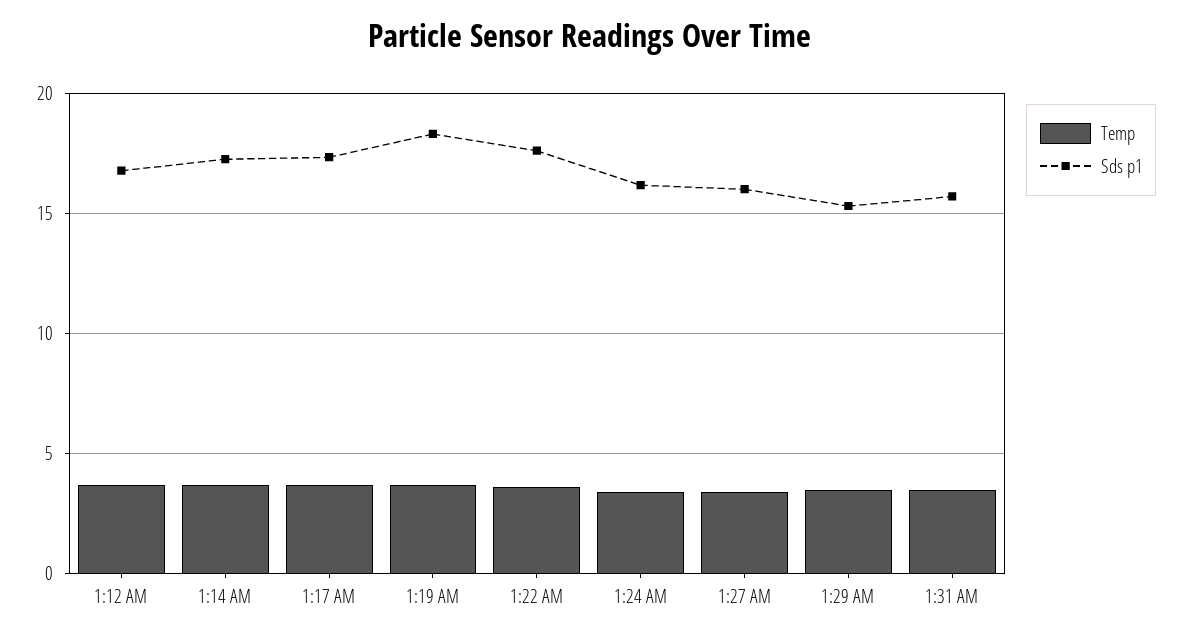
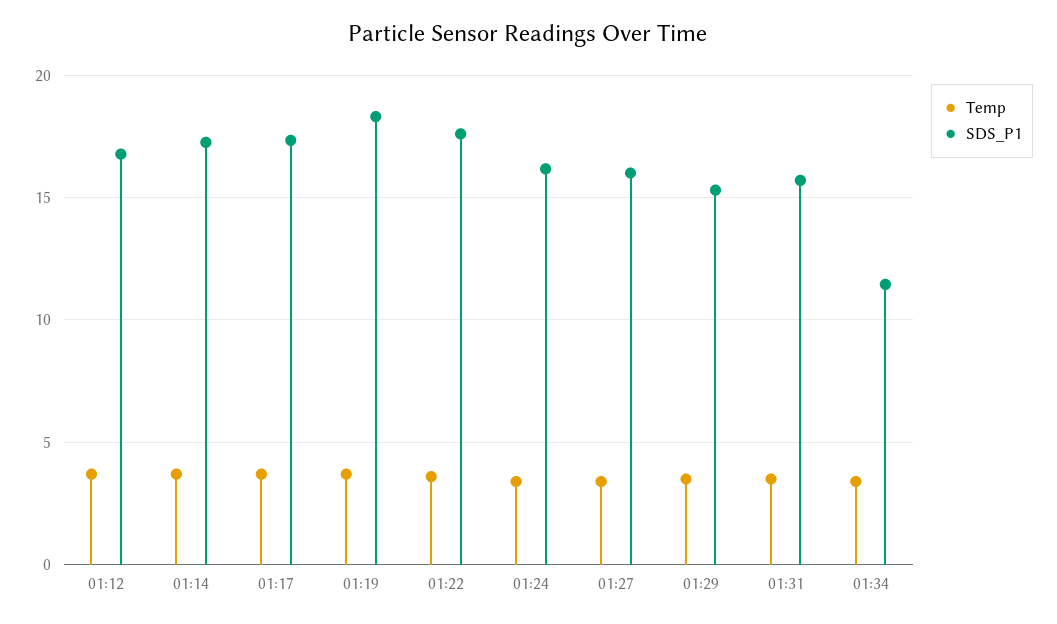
Temp, 01:34: none -> 3.5
Sds p1, 01:34: none -> 11.5

